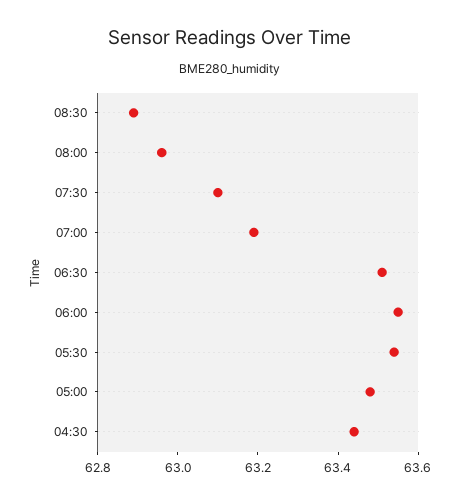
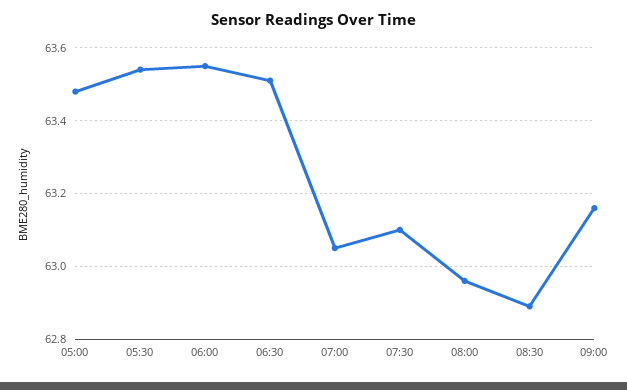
07:00: 63.2 -> 63.05
04:30: 63.45 -> none
09:00: none -> 63.15

